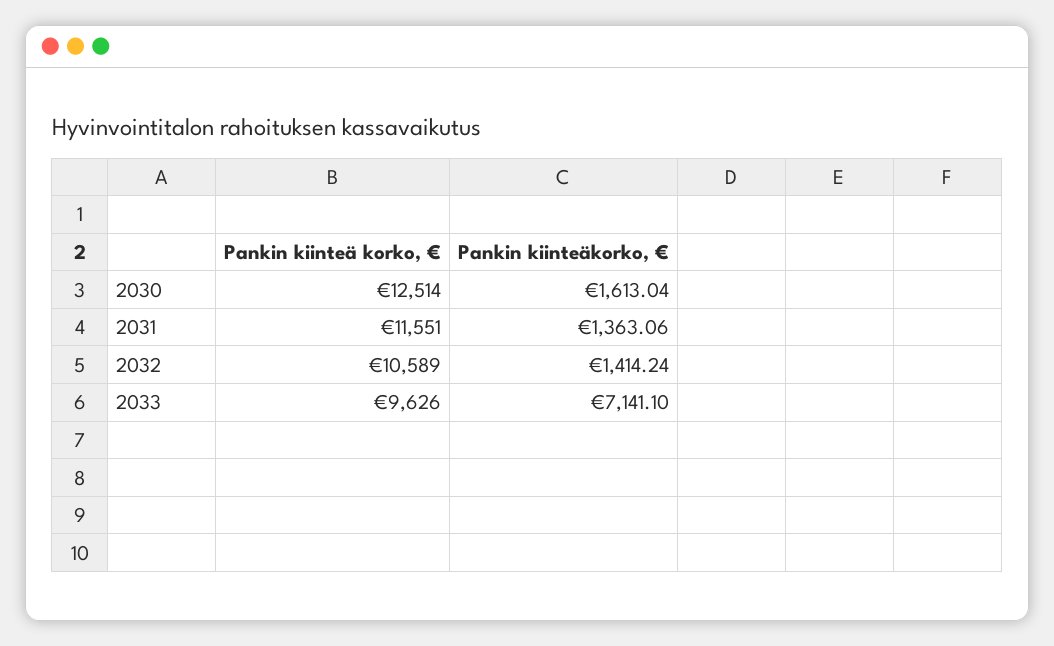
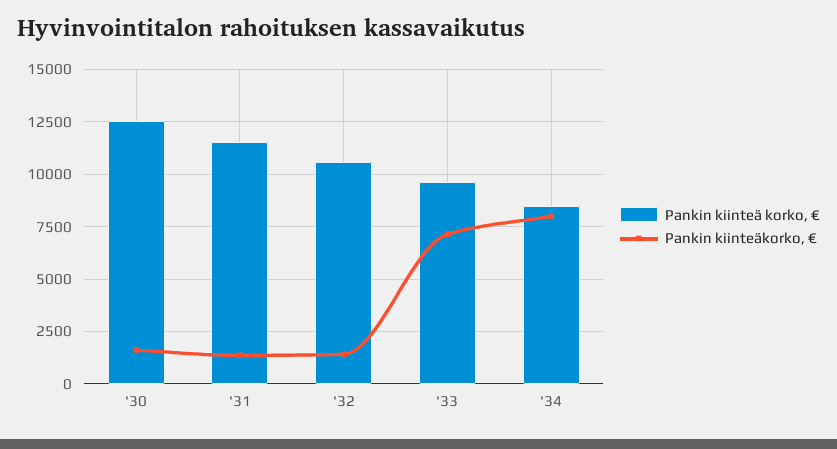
Pankin kiinteä korko, €, '34: none -> 8500
Pankin kiinteäkorko, €, '34: none -> 8000

